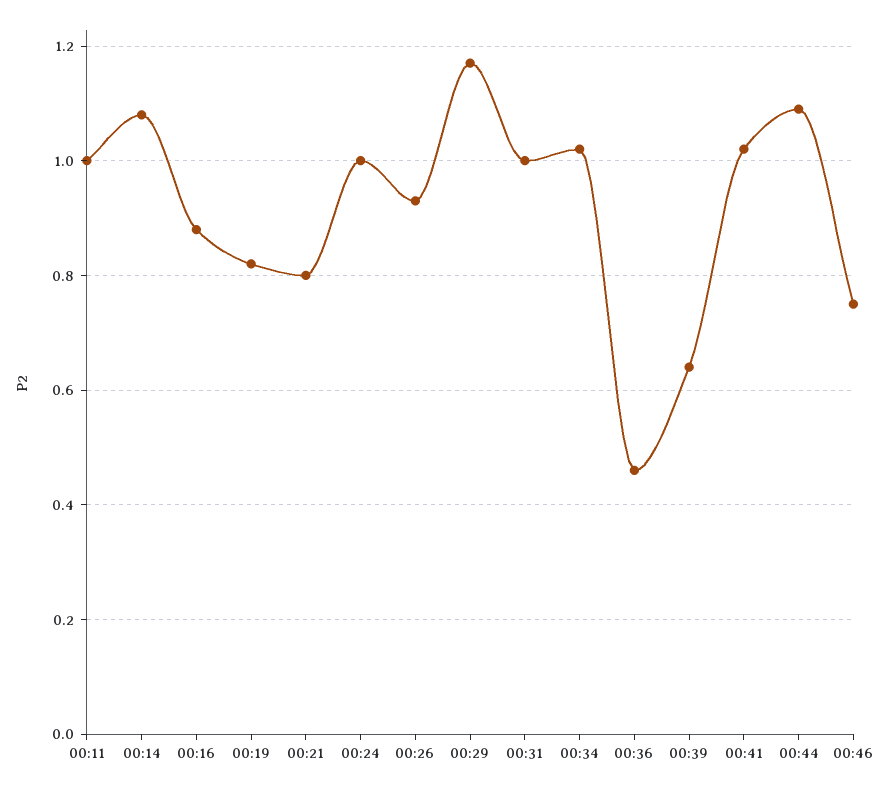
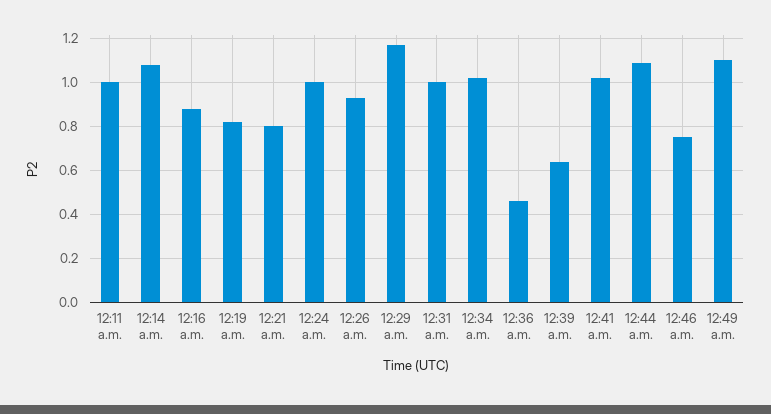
12:49 a.m.: none -> 1.1

